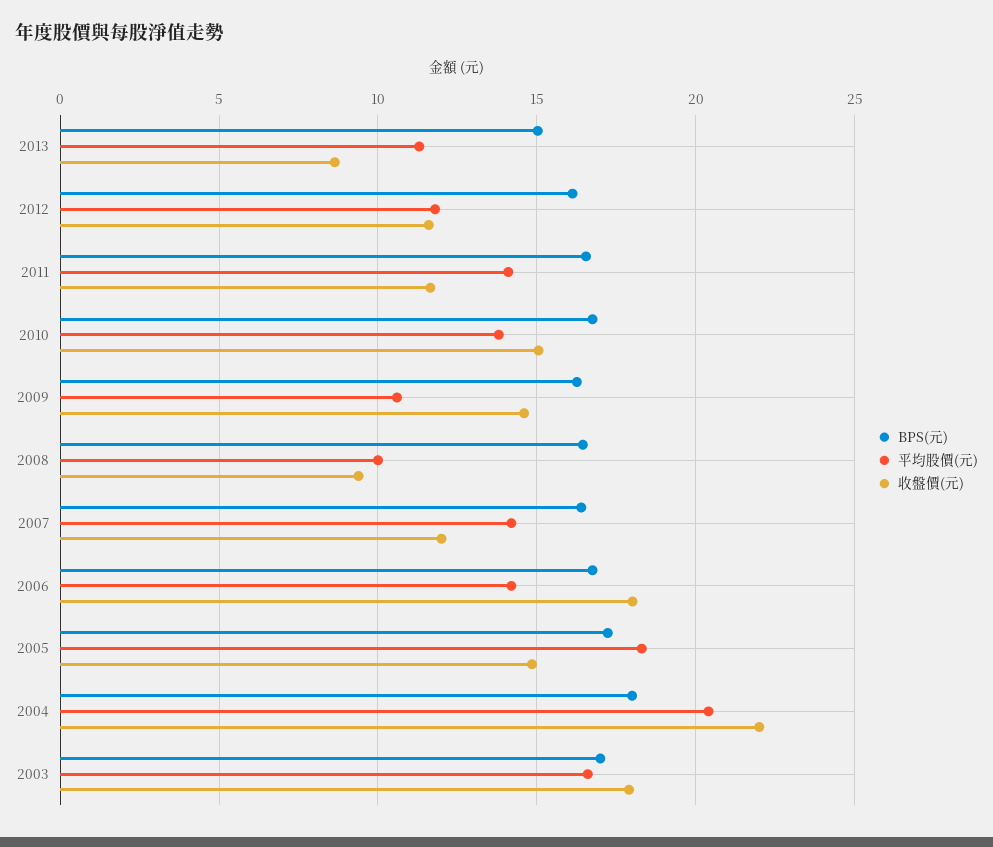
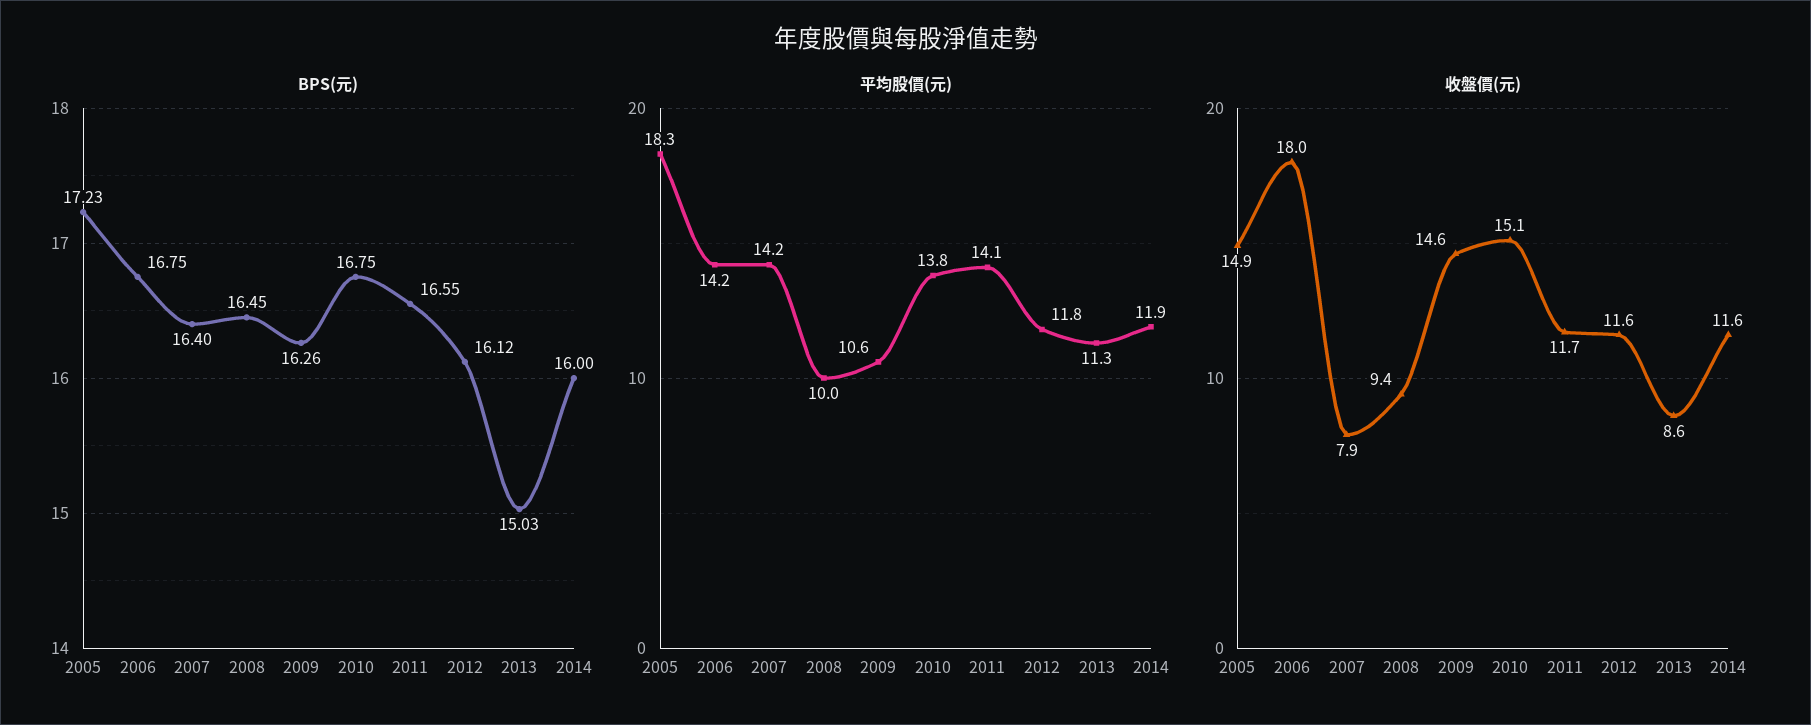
收盤價(元), 2007: 12 -> 7.9
BPS(元), 2004: 18 -> none
平均股價(元), 2004: 20.5 -> none
收盤價(元), 2004: 22 -> none
BPS(元), 2003: 17 -> none
平均股價(元), 2003: 16.5 -> none
收盤價(元), 2003: 18 -> none
BPS(元), 2014: none -> 16
平均股價(元), 2014: none -> 11.9
收盤價(元), 2014: none -> 11.6

